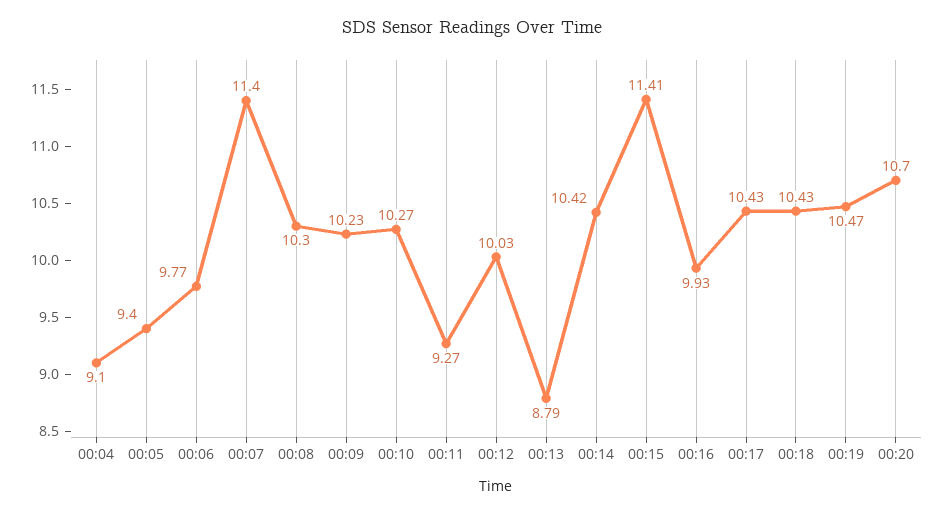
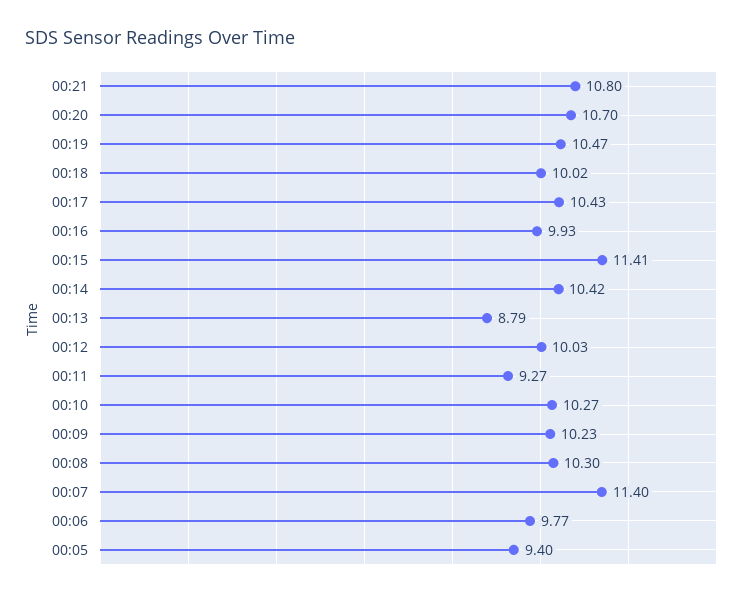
00:04: 9.1 -> none
00:18: 10.43 -> 10.02
00:21: none -> 10.8

